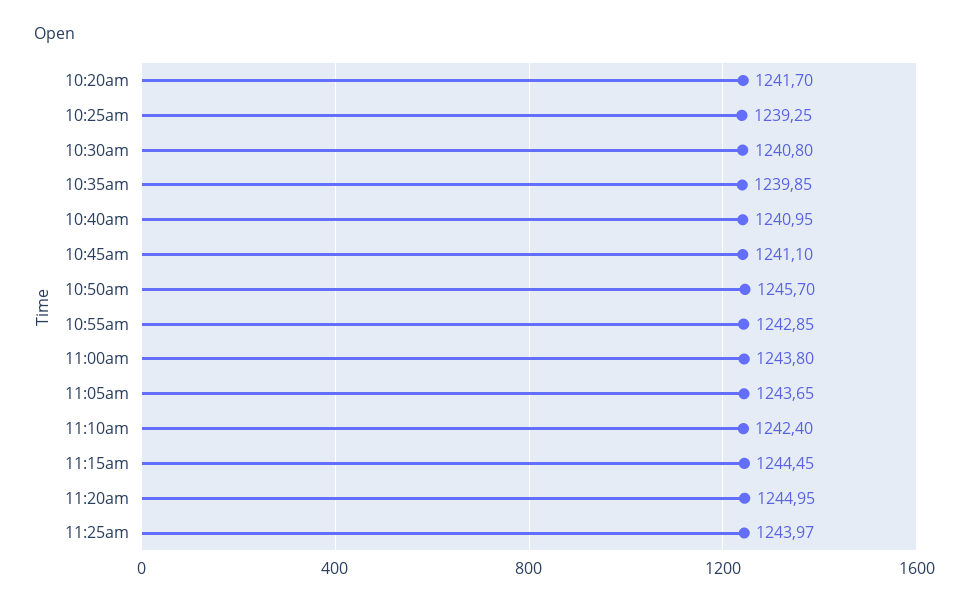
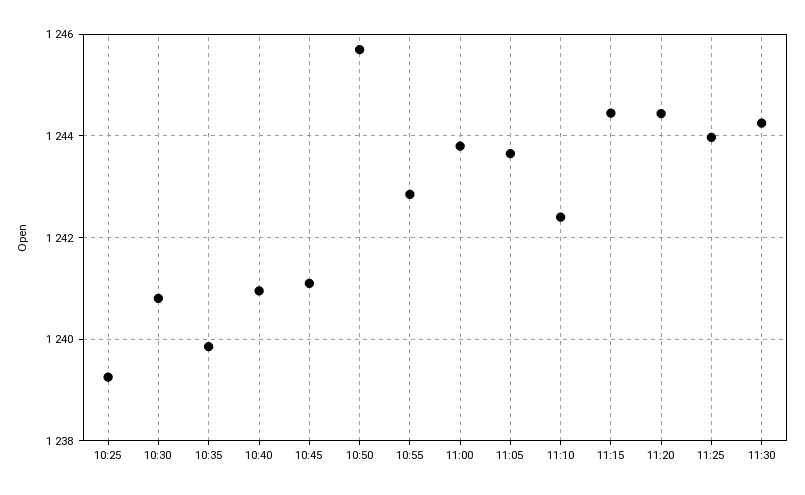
10:20am: 1241.7 -> none
11:20am: 1244.95 -> 1244.4
11:30: none -> 1244.2

